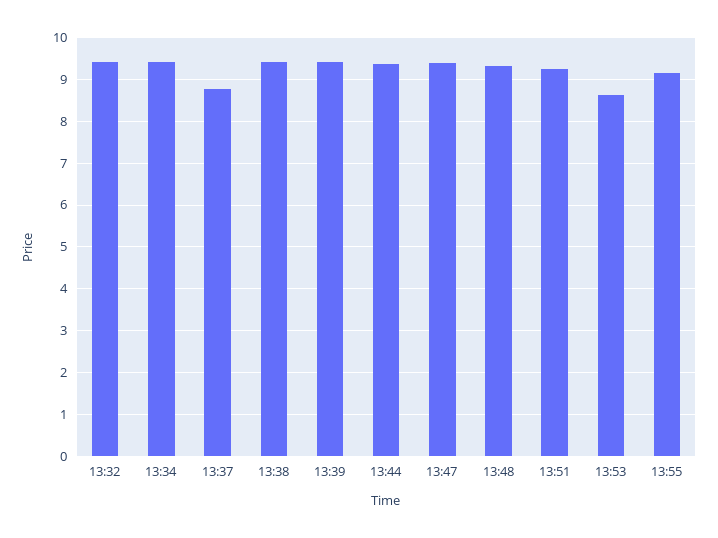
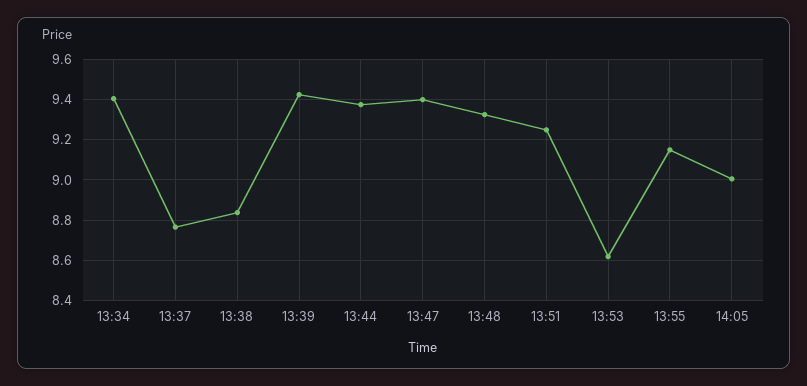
13:32: 9.4 -> none
13:38: 9.4 -> 8.85
14:05: none -> 9

